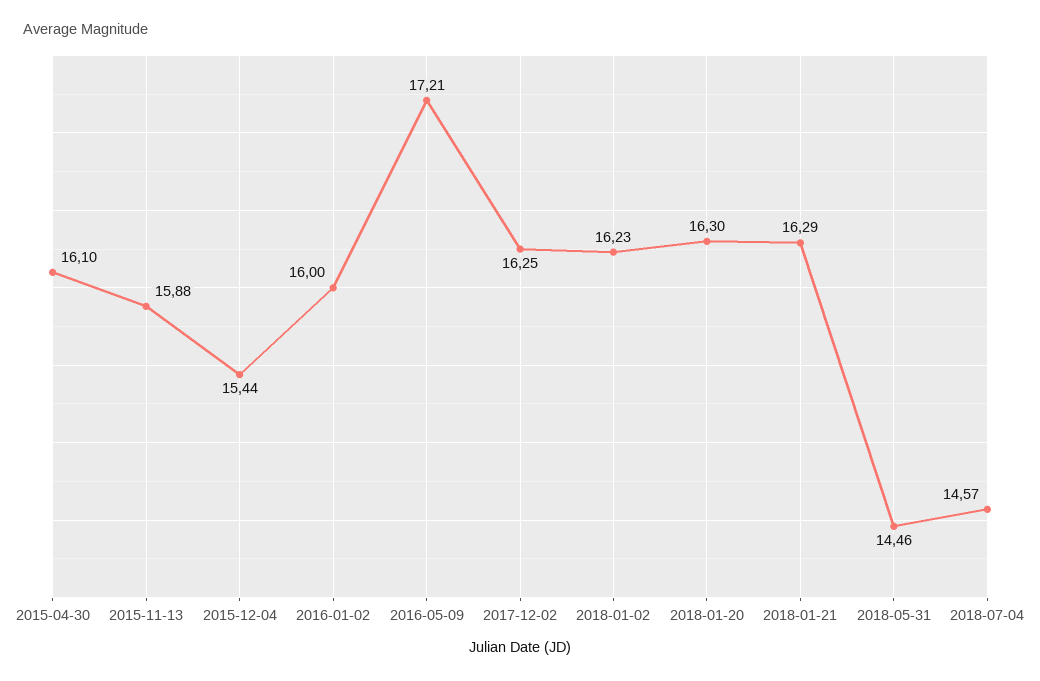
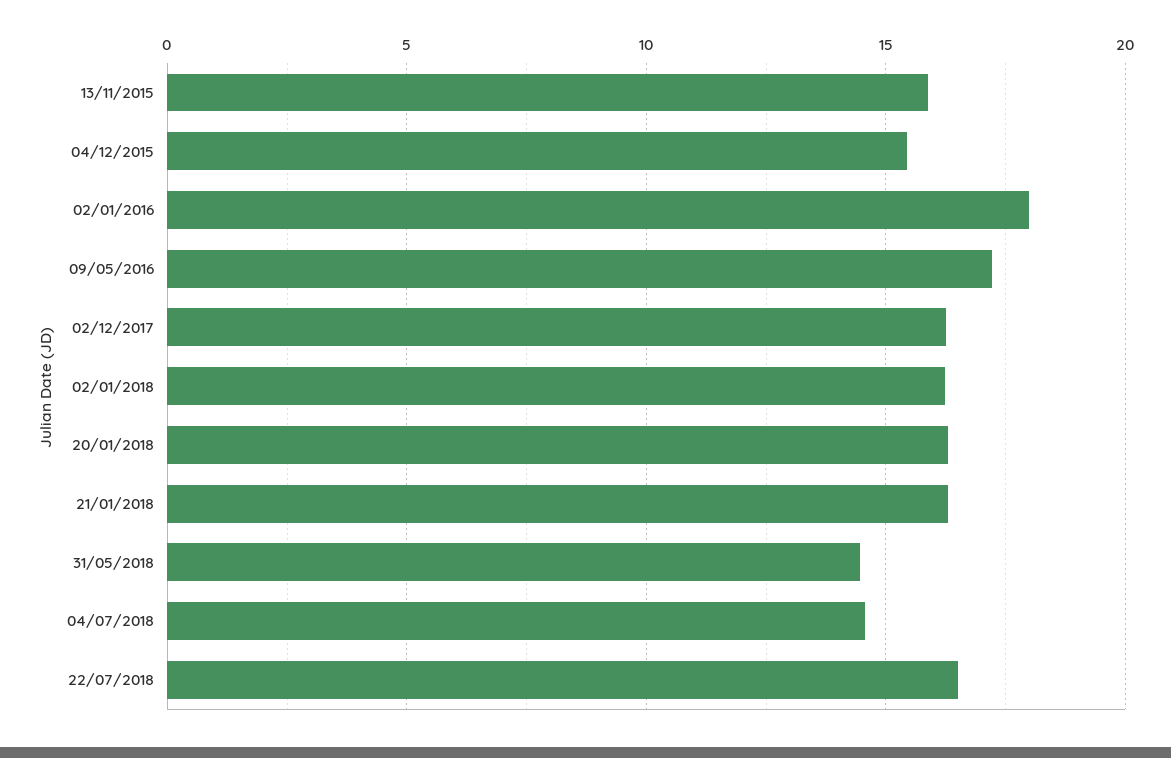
2015-04-30: 16.1 -> none
2016-01-02: 16 -> 18
22/07/2018: none -> 16.5

